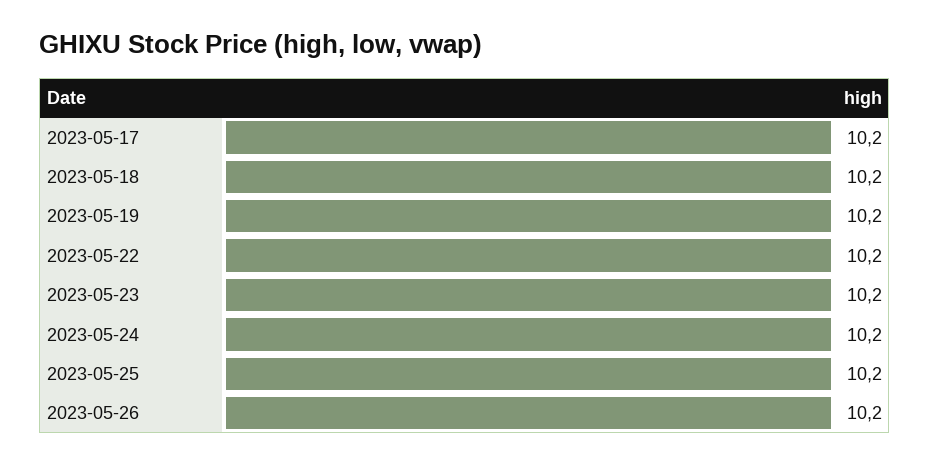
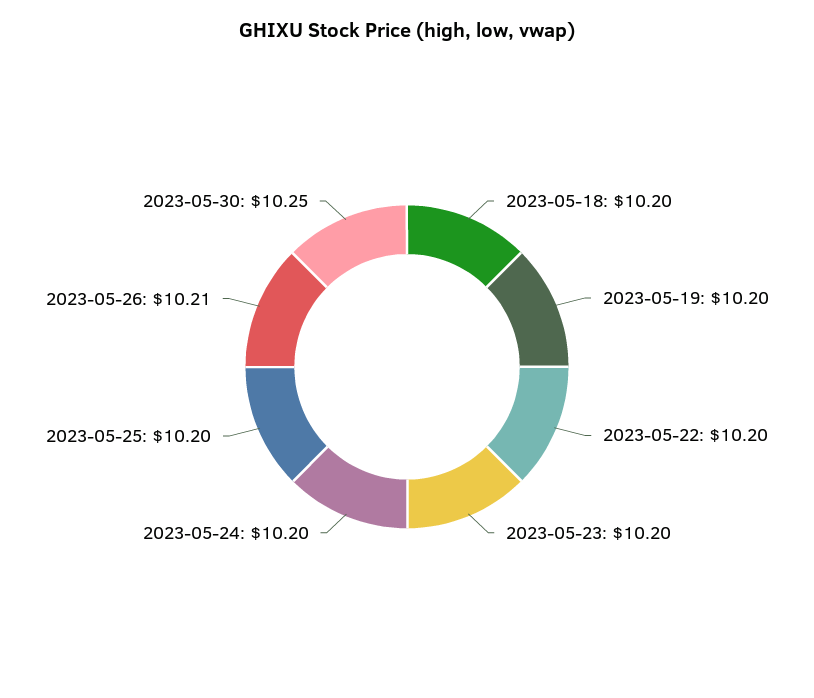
2023-05-17: 10.2 -> none
2023-05-26: 10.2 -> 10.21
2023-05-30: none -> 10.25

